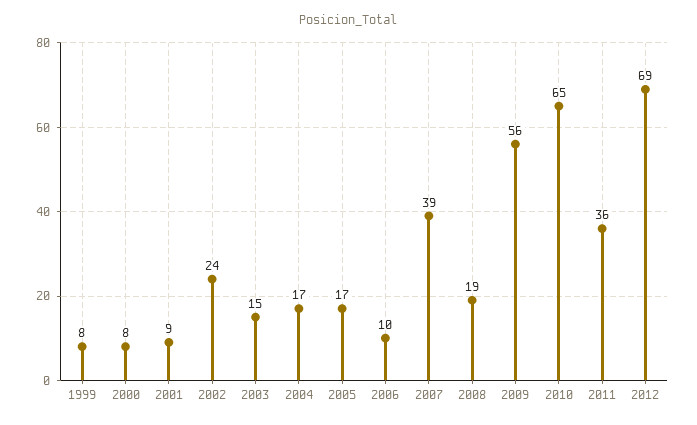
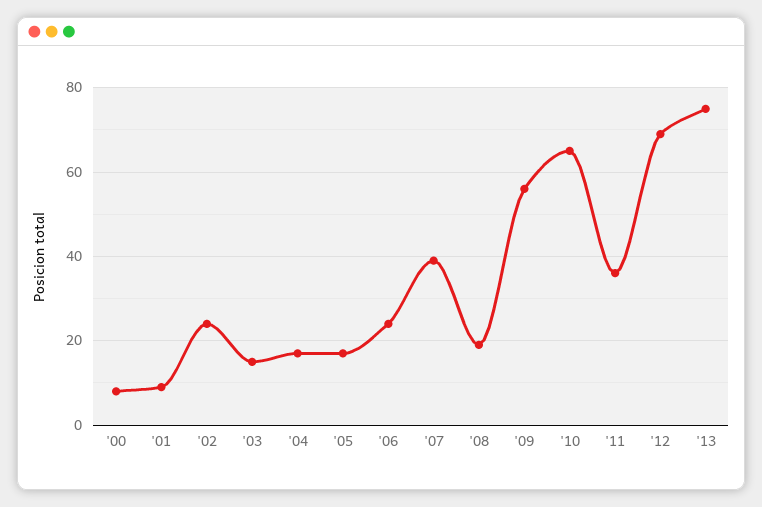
1999: 8 -> none
2006: 10 -> 25
'13: none -> 75

